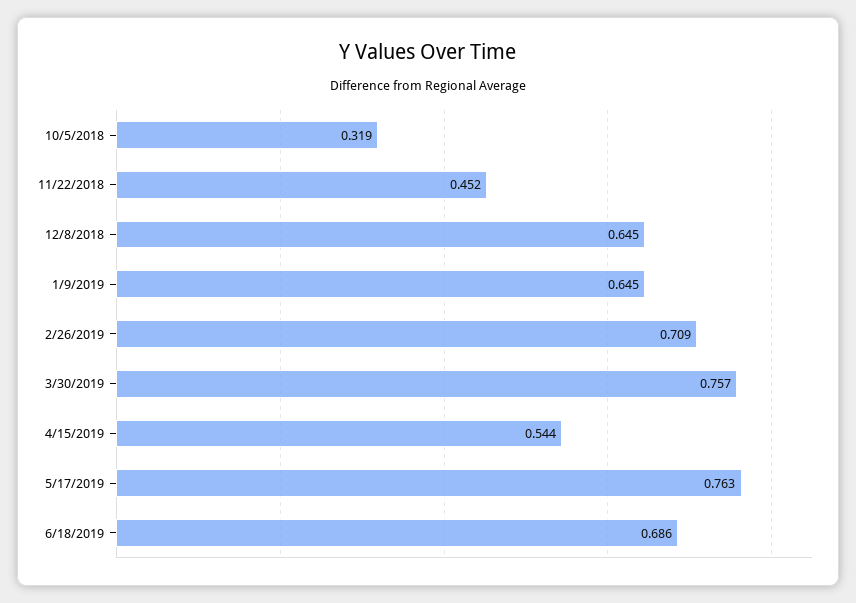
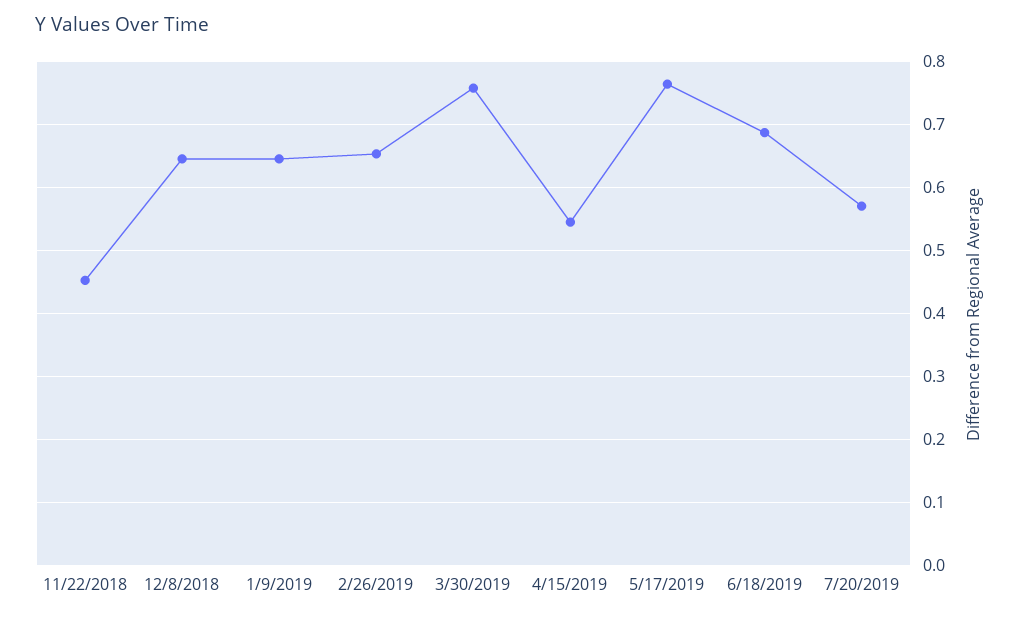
10/5/2018: 0.319 -> none
2/26/2019: 0.709 -> 0.65
7/20/2019: none -> 0.57

